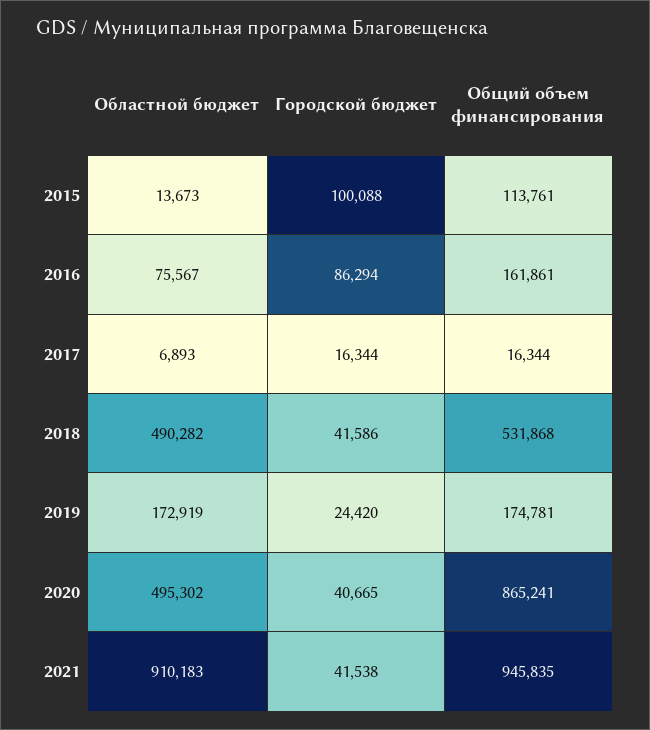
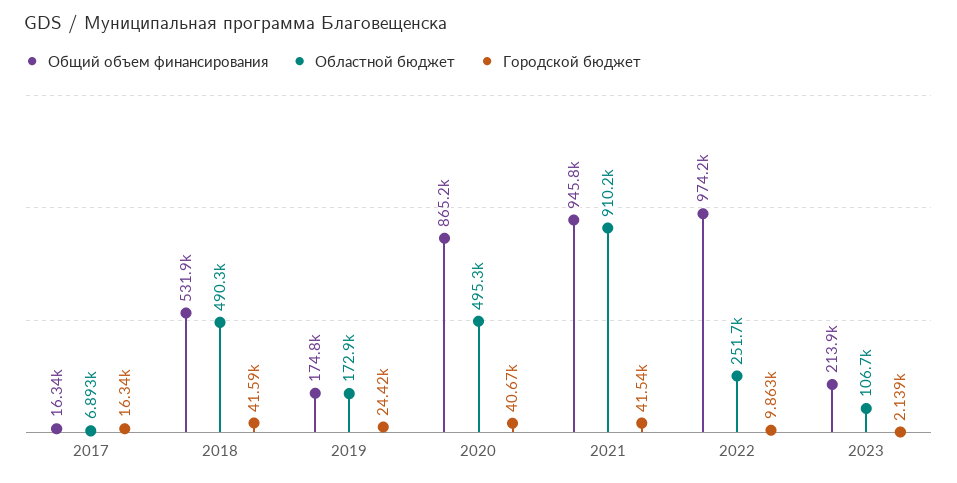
Областной бюджет, 2015: 13673 -> none
Городской бюджет, 2015: 100088 -> none
Общий объем финансирования, 2015: 113761 -> none
Областной бюджет, 2016: 75567 -> none
Городской бюджет, 2016: 86294 -> none
Общий объем финансирования, 2016: 161861 -> none
Общий объем финансирования, 2022: none -> 974200
Областной бюджет, 2022: none -> 251700
Городской бюджет, 2022: none -> 9863
Общий объем финансирования, 2023: none -> 213900
Областной бюджет, 2023: none -> 106700
Городской бюджет, 2023: none -> 2139

